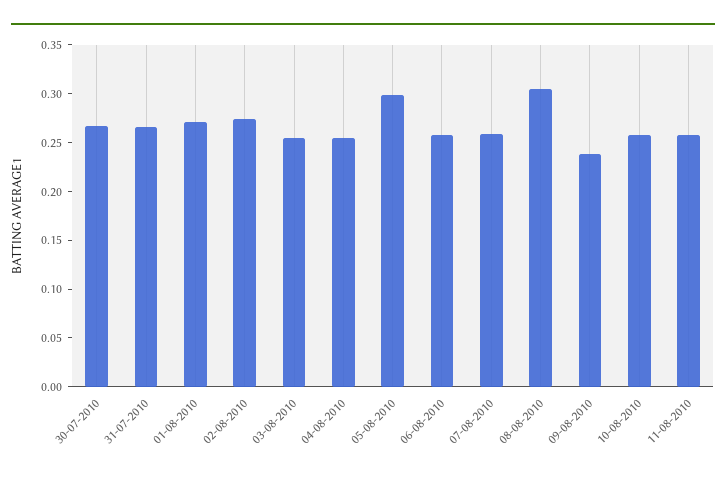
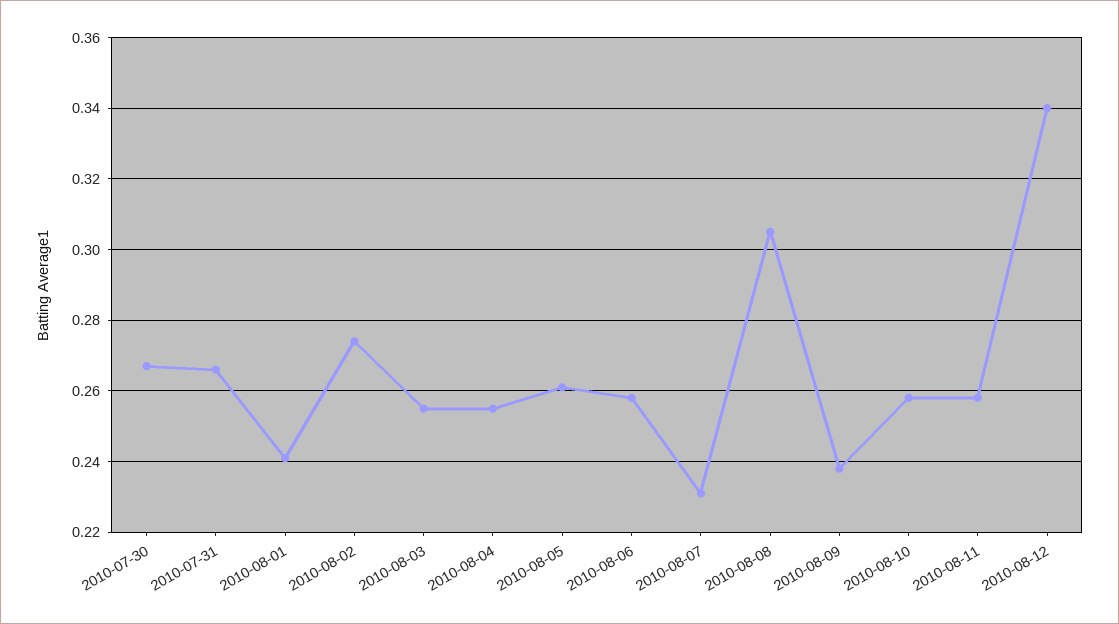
01-08-2010: 0.27 -> 0.24
05-08-2010: 0.3 -> 0.26
07-08-2010: 0.26 -> 0.23
2010-08-12: none -> 0.34

